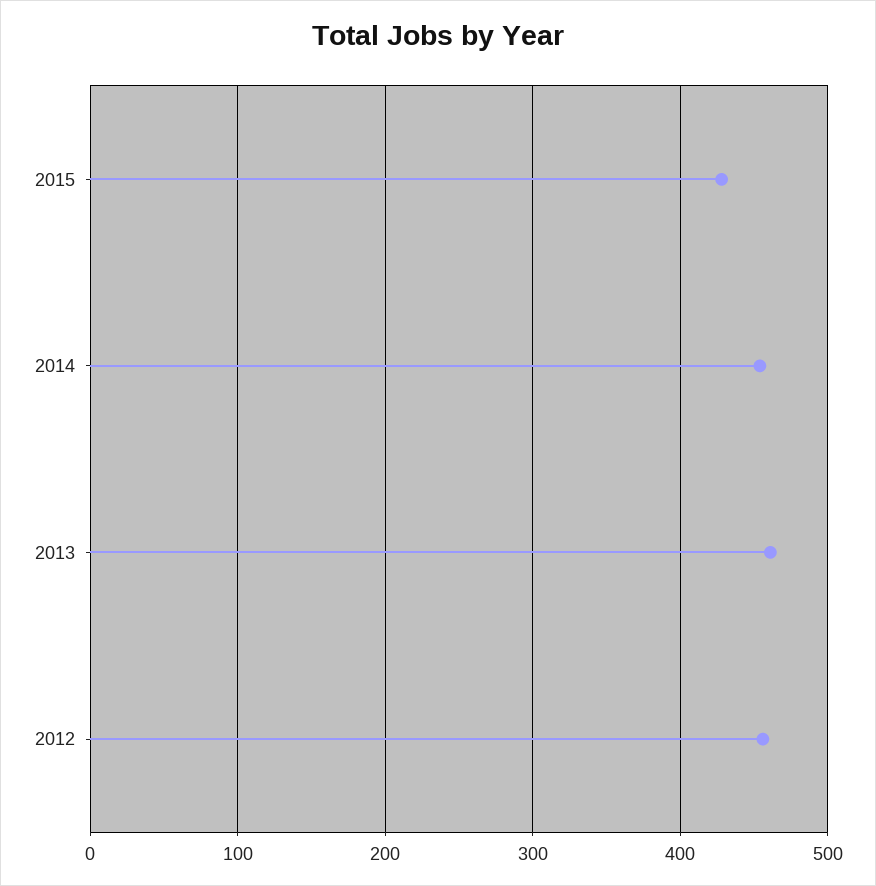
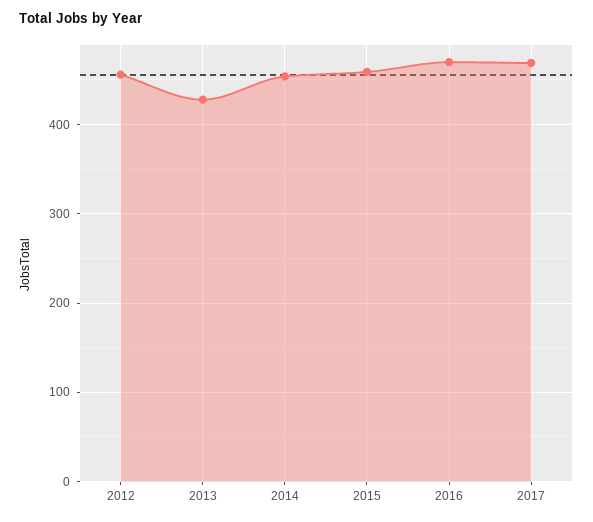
2015: 430 -> 460
2013: 460 -> 430
2016: none -> 470
2017: none -> 470

